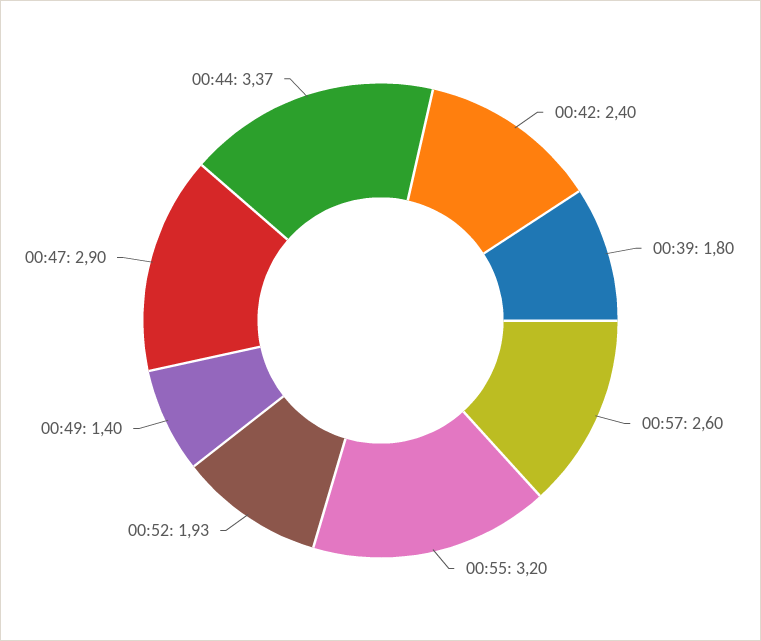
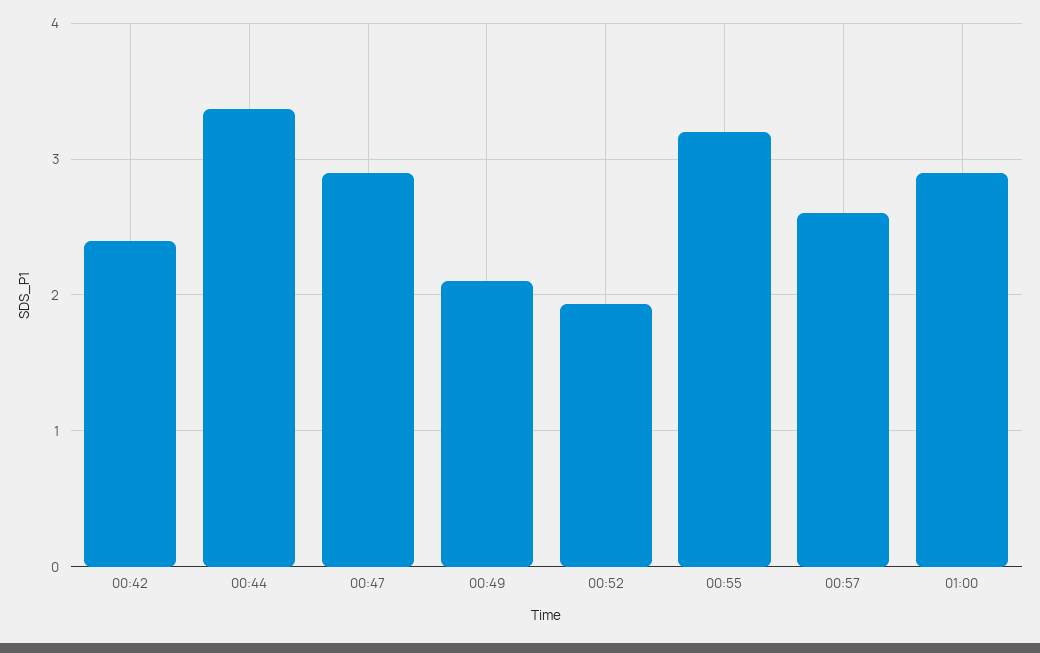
00:39: 1.8 -> none
00:49: 1.4 -> 2.1
01:00: none -> 2.9

